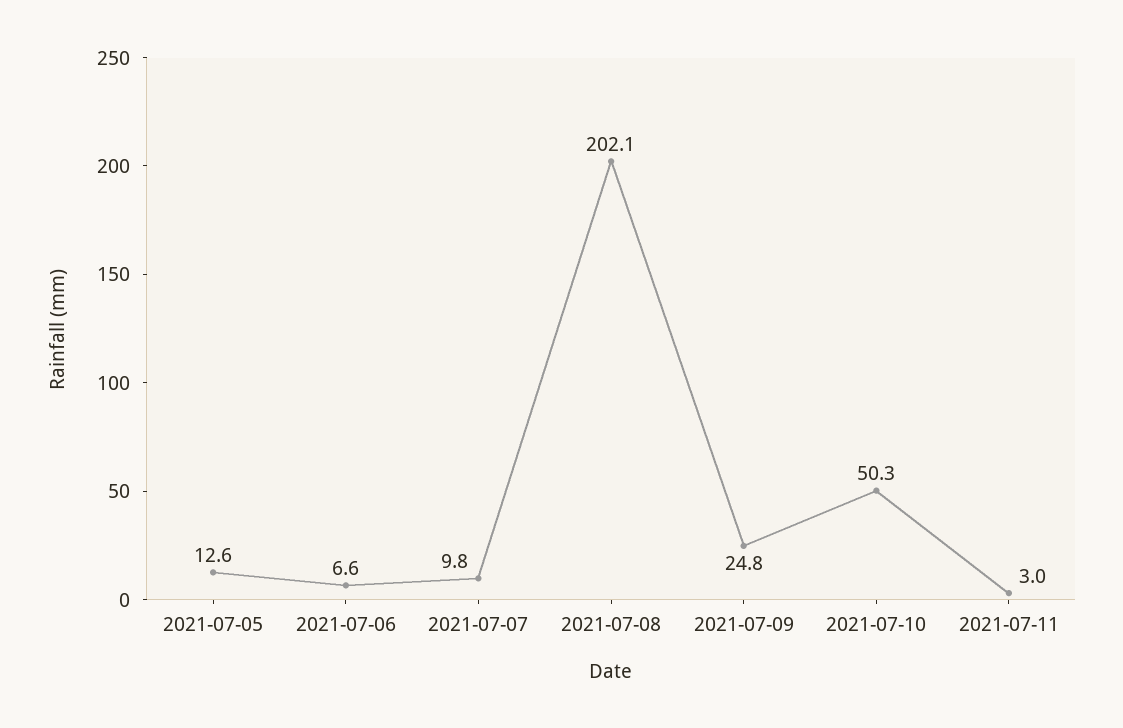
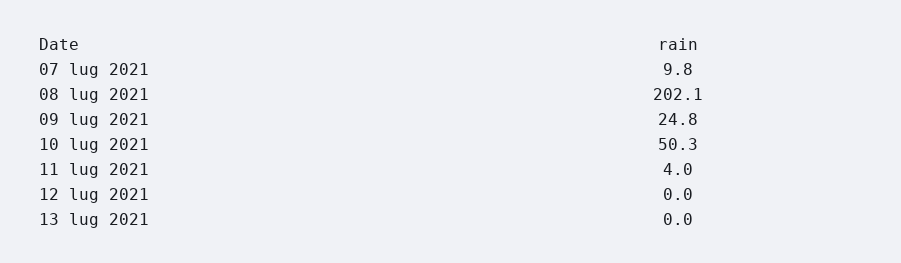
2021-07-05: 12.6 -> none
2021-07-06: 6.6 -> none
2021-07-11: 3 -> 4
12 lug 2021: none -> 0
13 lug 2021: none -> 0

